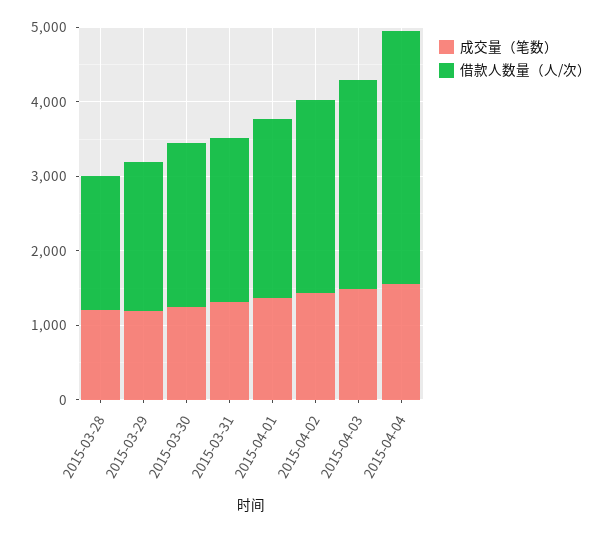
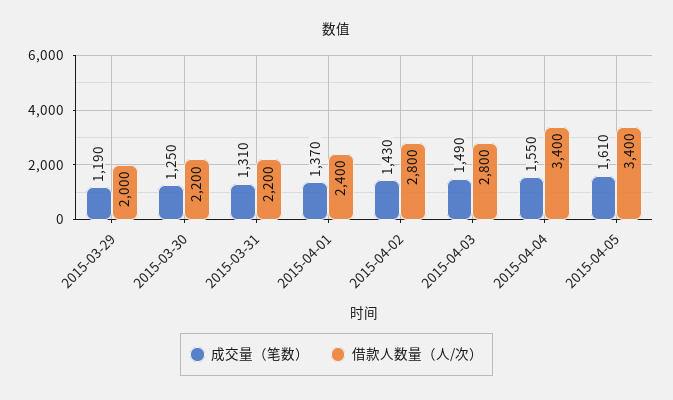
成交量（笔数）, 2015-03-28: 1200 -> none
借款人数量（人/次）, 2015-03-28: 1800 -> none
借款人数量（人/次）, 2015-04-02: 2600 -> 2800
成交量（笔数）, 2015-04-05: none -> 1610
借款人数量（人/次）, 2015-04-05: none -> 3400

